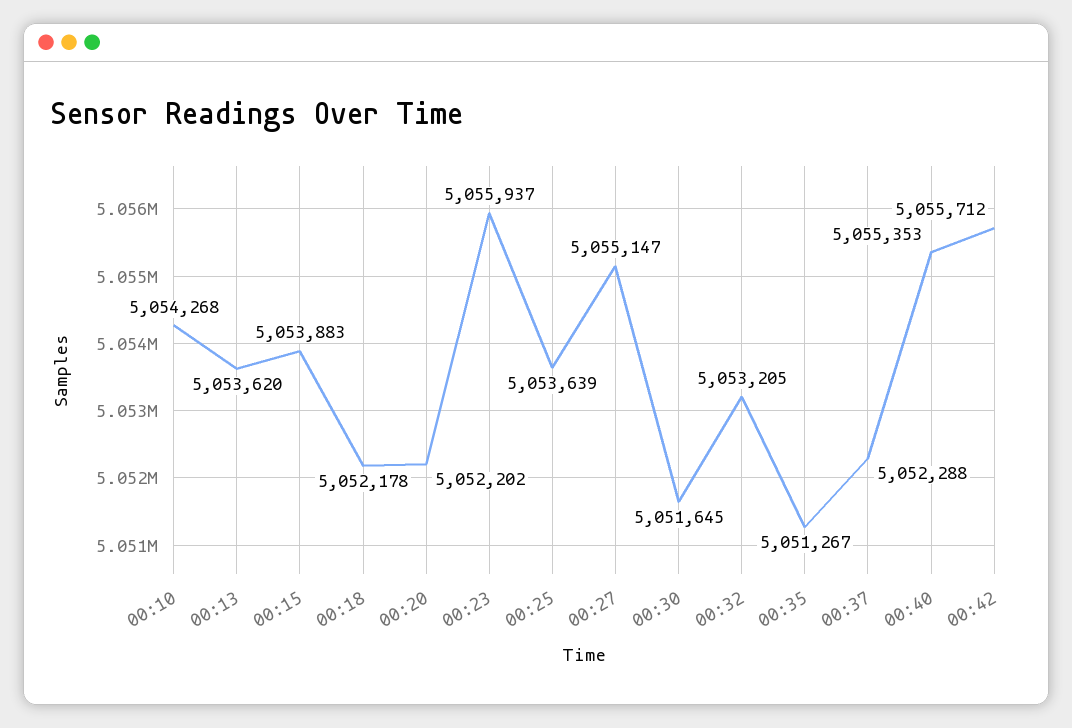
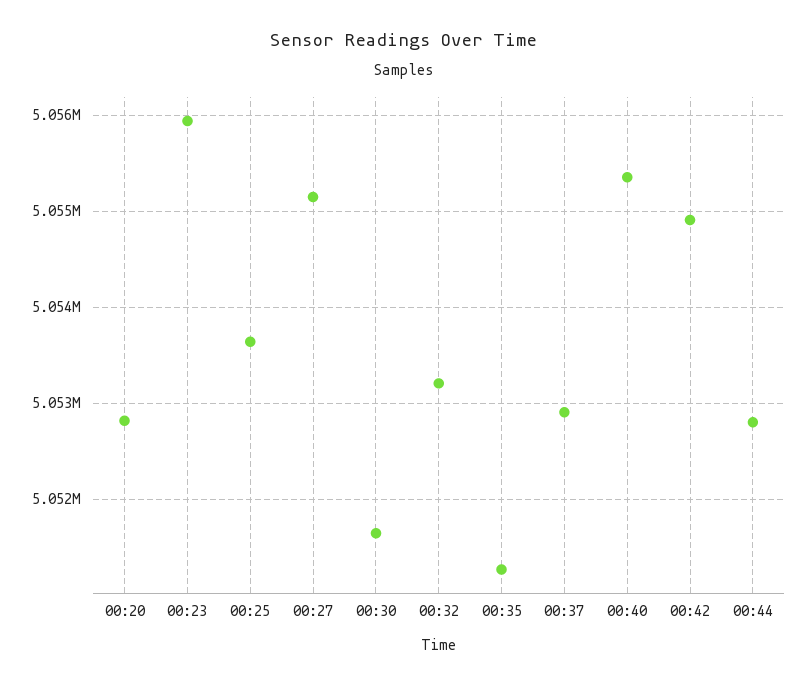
00:10: 5054268 -> none
00:13: 5053620 -> none
00:15: 5053883 -> none
00:18: 5052178 -> none
00:20: 5052202 -> 5052800
00:37: 5052288 -> 5052900
00:42: 5055712 -> 5054900
00:44: none -> 5052800

